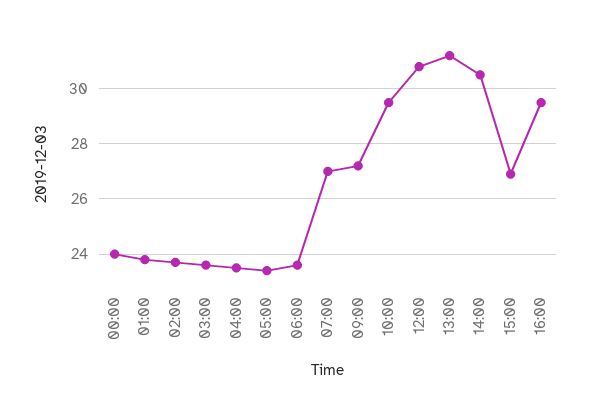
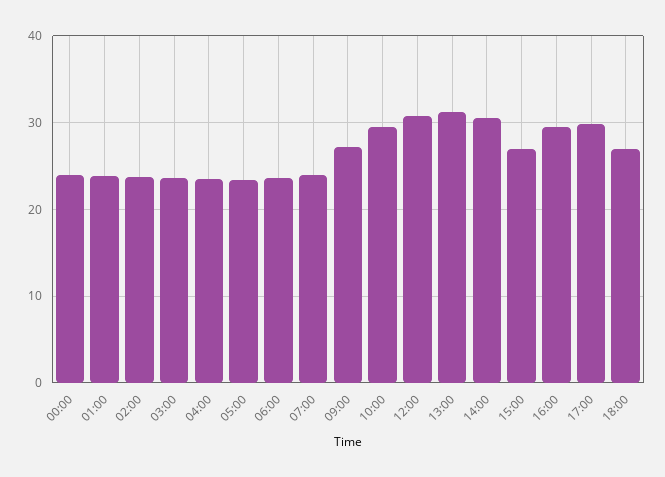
07:00: 27 -> 24
17:00: none -> 30
18:00: none -> 27

